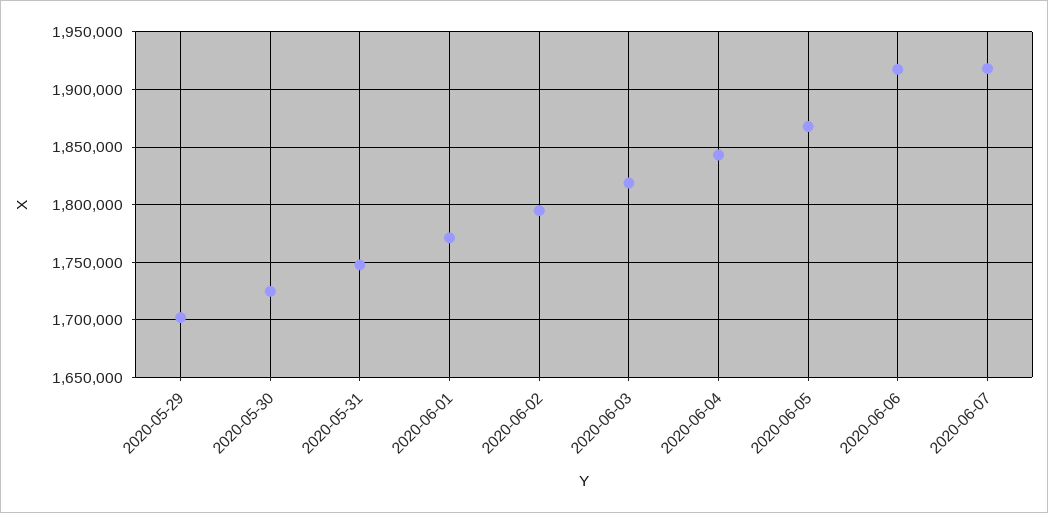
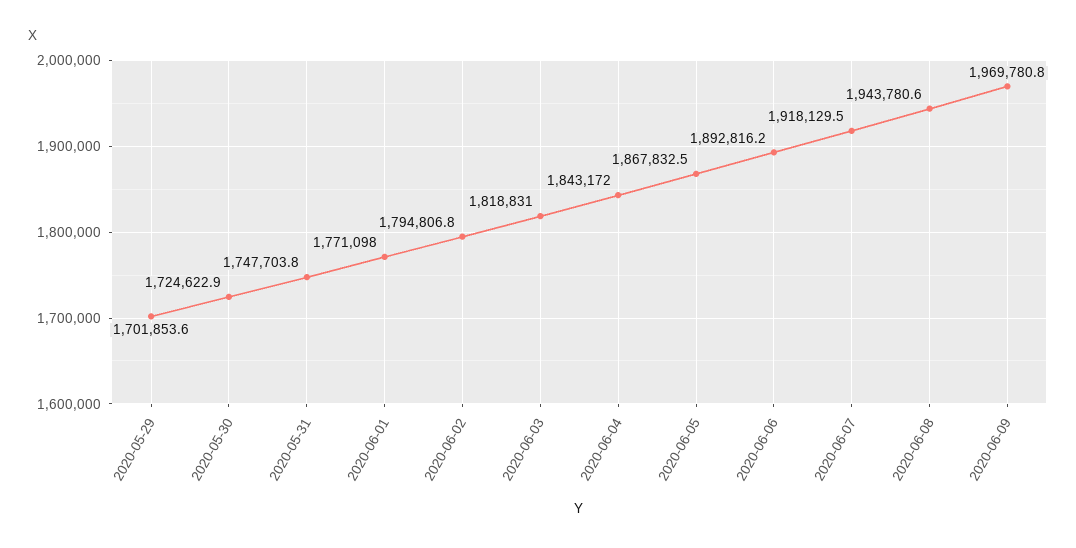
2020-06-06: 1920000 -> 1892816.2
2020-06-08: none -> 1943780.6
2020-06-09: none -> 1969780.8

